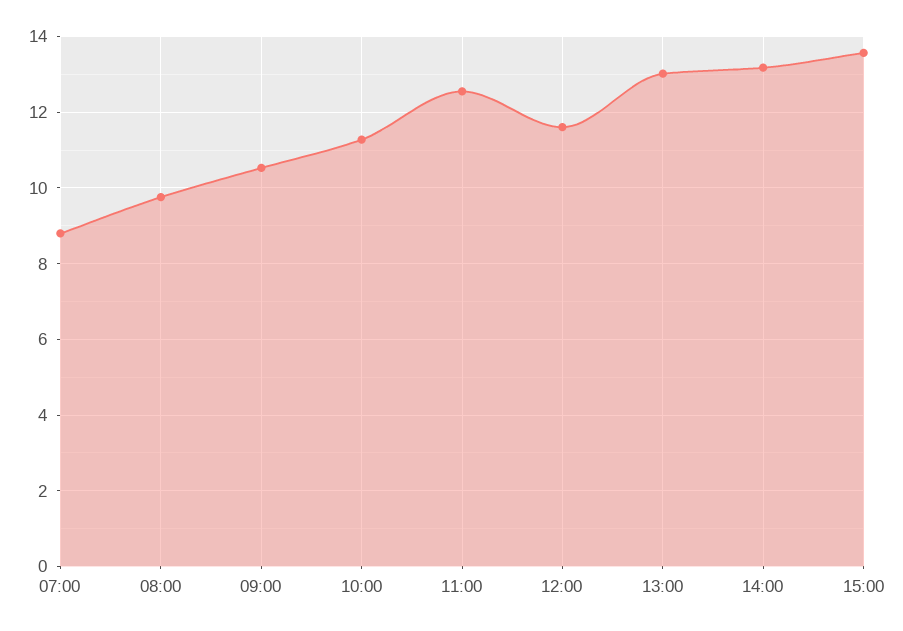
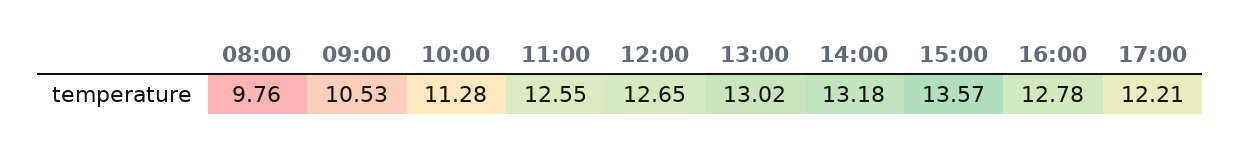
07:00: 8.8 -> none
12:00: 11.6 -> 12.65
16:00: none -> 12.78
17:00: none -> 12.21

